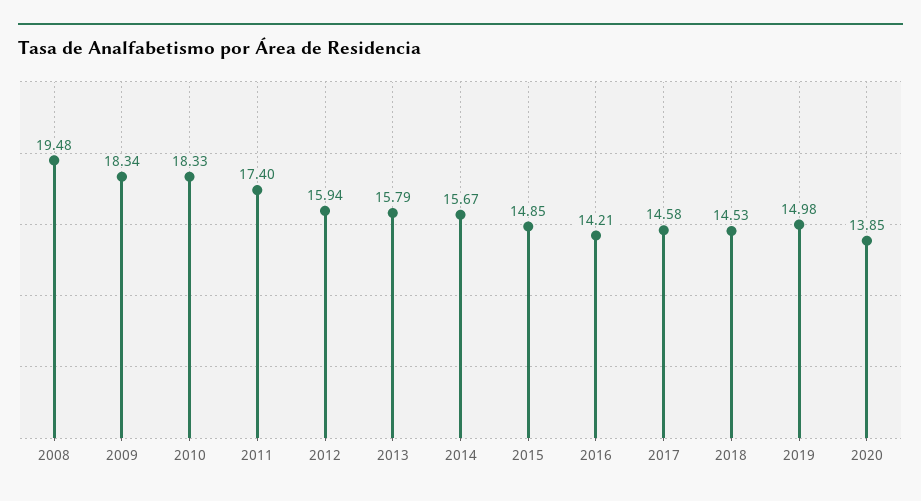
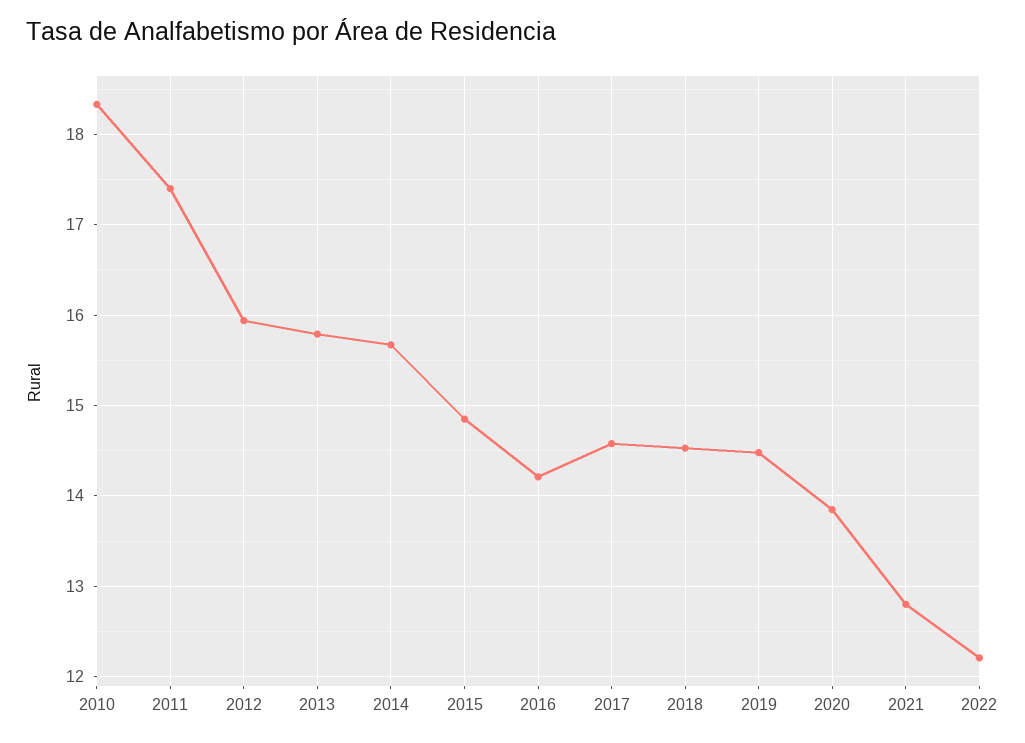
2008: 19.48 -> none
2009: 18.34 -> none
2019: 14.98 -> 14.5
2021: none -> 12.8
2022: none -> 12.2

